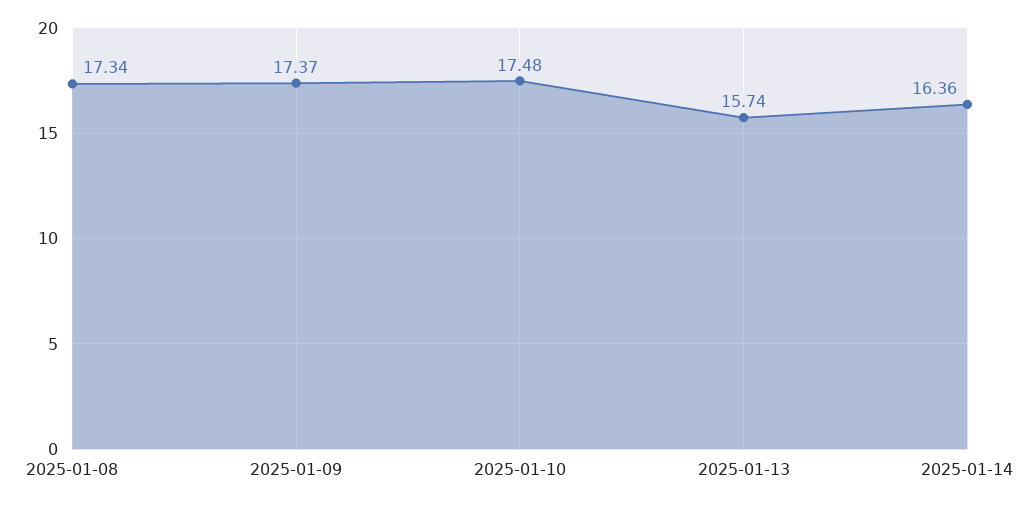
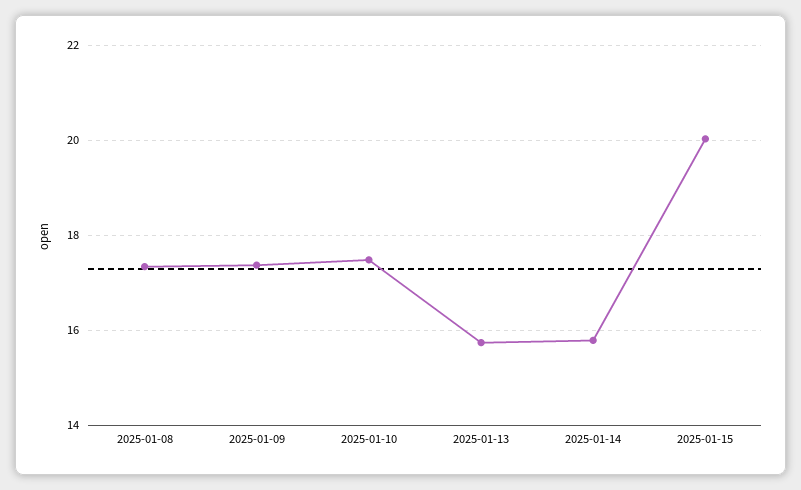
2025-01-14: 16.36 -> 15.8
2025-01-15: none -> 20

